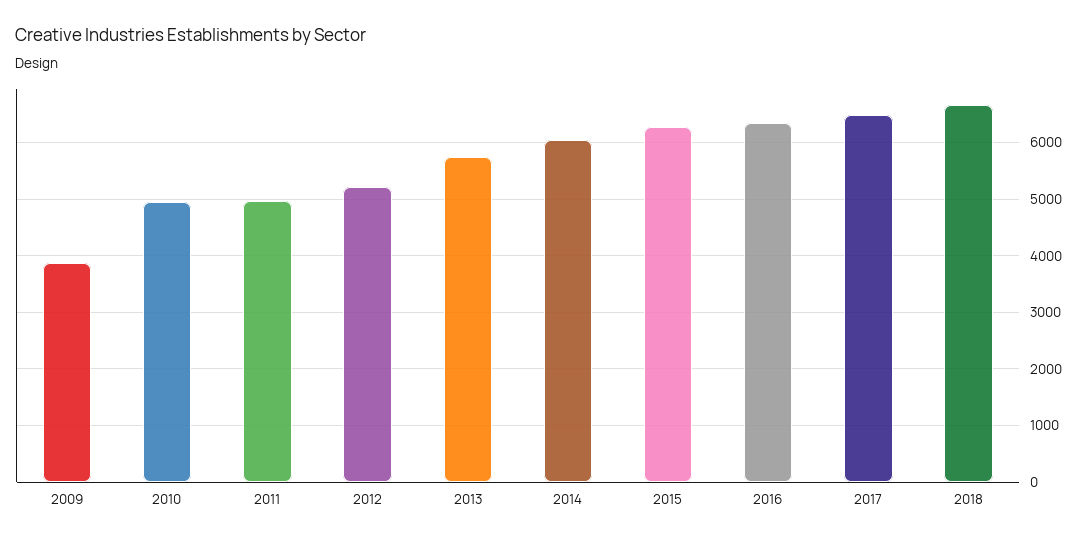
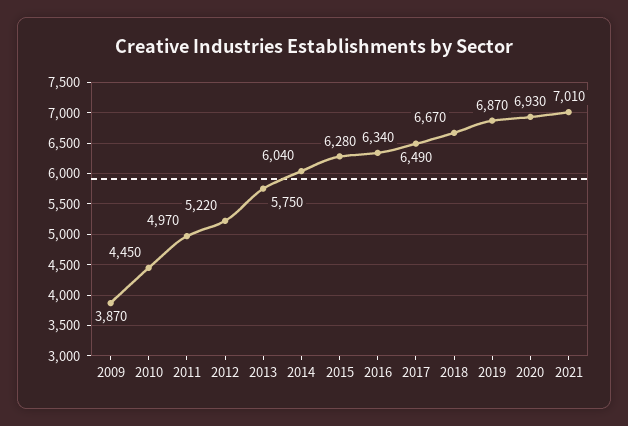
2010: 5000 -> 4450
2019: none -> 6870
2020: none -> 6930
2021: none -> 7010

